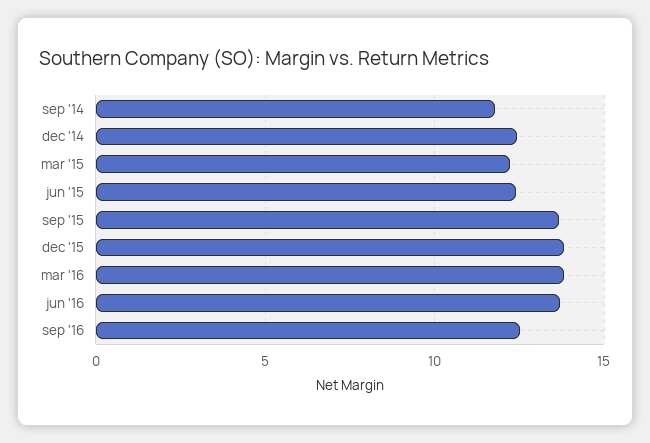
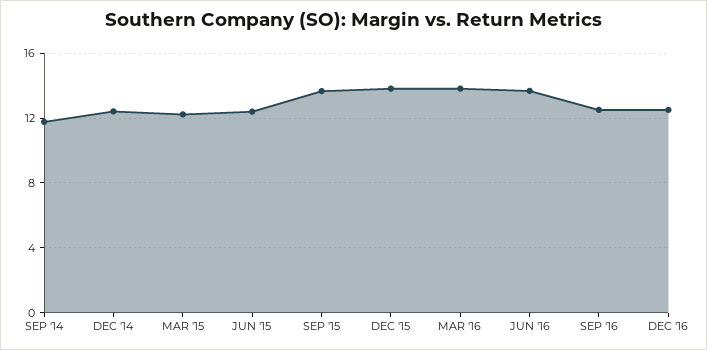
DEC '16: none -> 12.5

